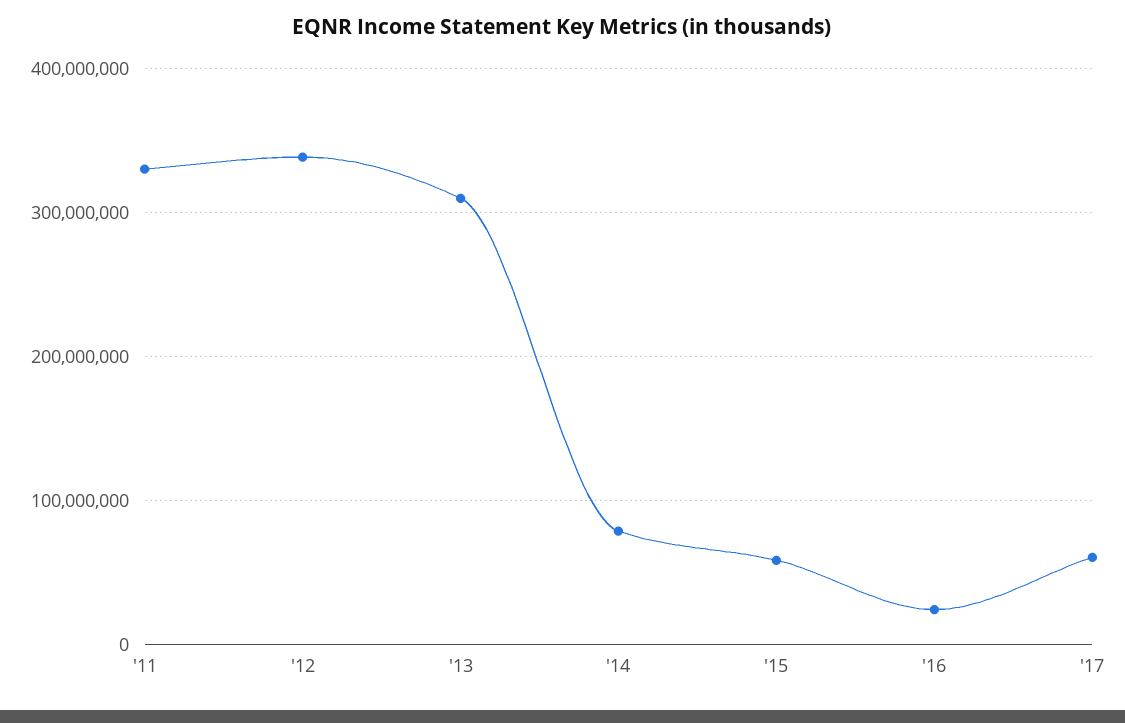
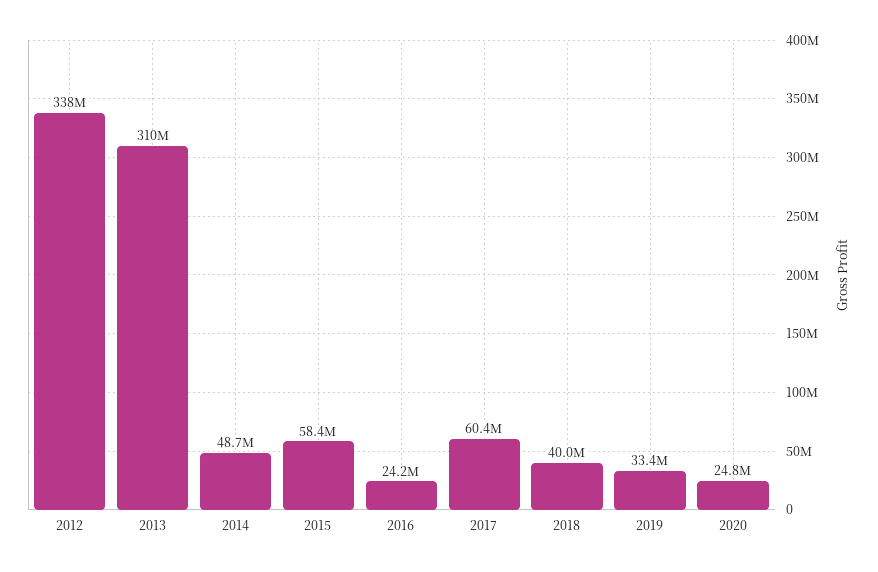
'11: 330000000 -> none
'14: 80000000 -> 48700000
2018: none -> 40000000
2019: none -> 33400000
2020: none -> 24800000

